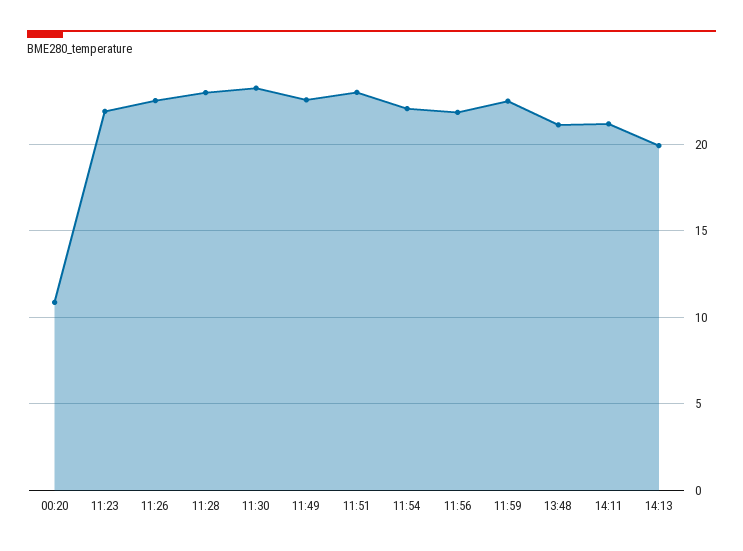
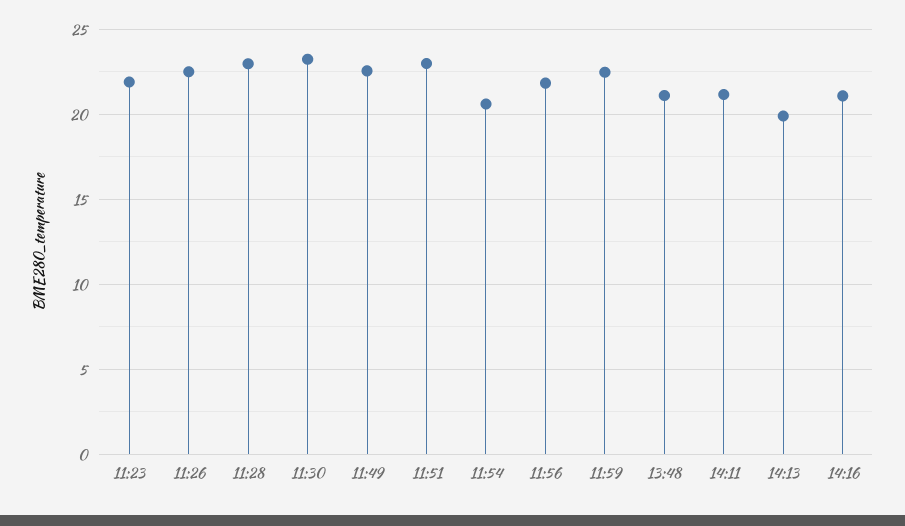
00:20: 11 -> none
11:54: 22 -> 20.5
14:16: none -> 21

